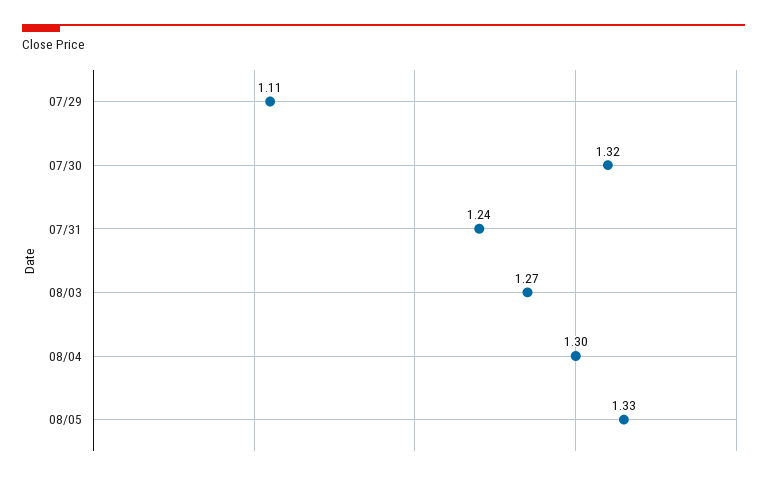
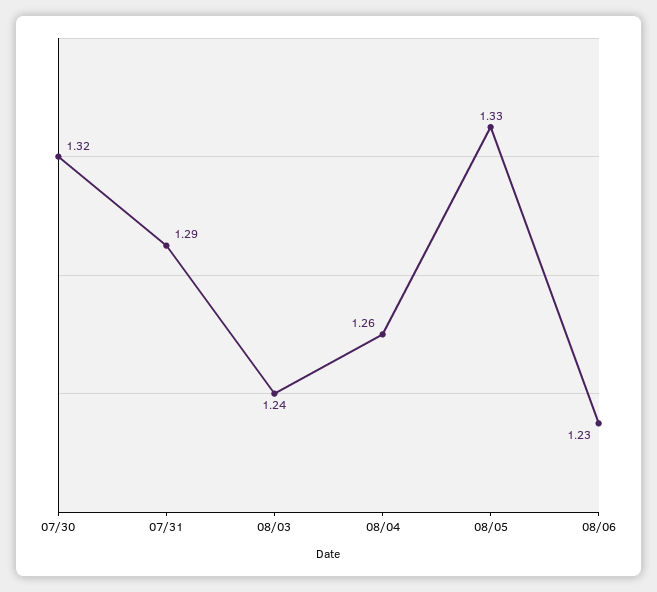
07/29: 1.11 -> none
07/31: 1.24 -> 1.29
08/03: 1.27 -> 1.24
08/04: 1.3 -> 1.26
08/06: none -> 1.23

